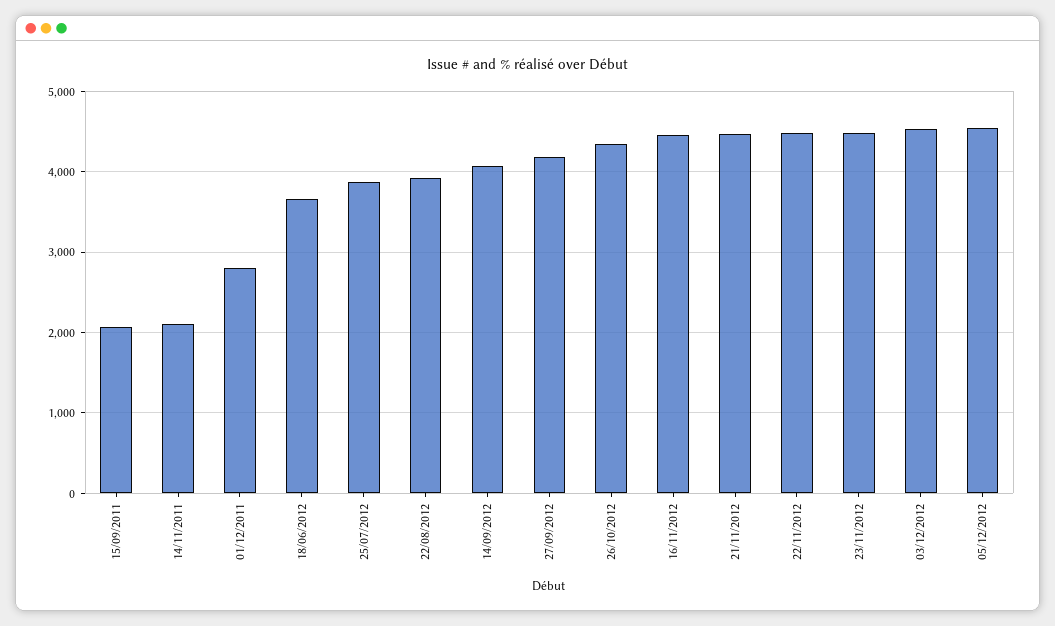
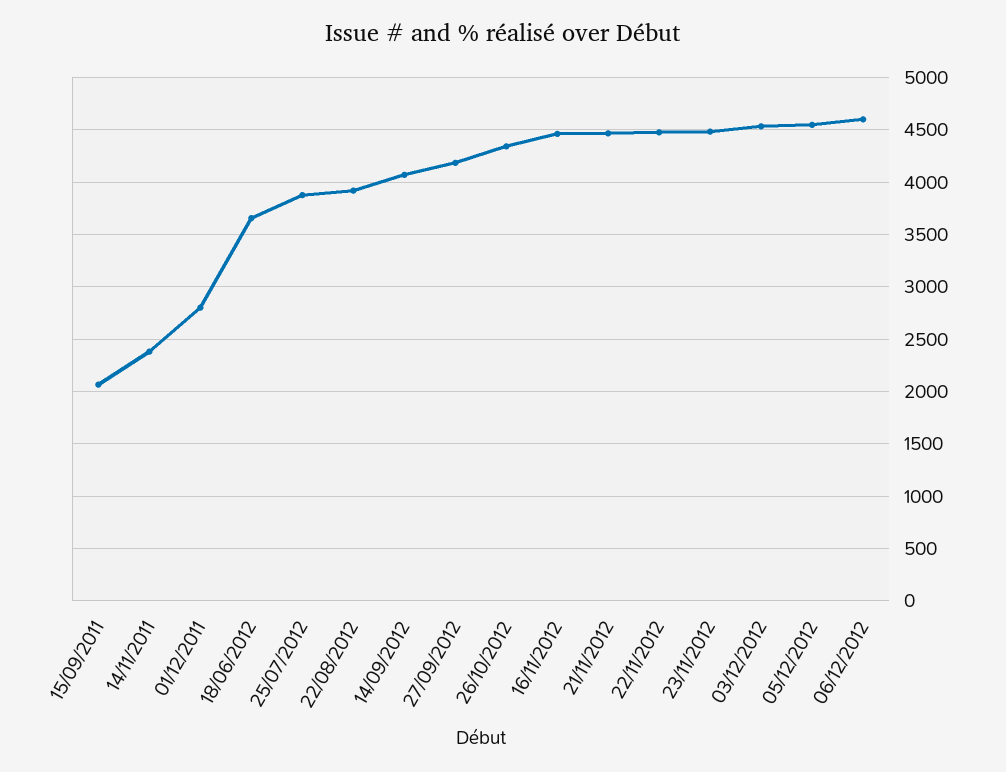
14/11/2011: 2100 -> 2400
06/12/2012: none -> 4600

